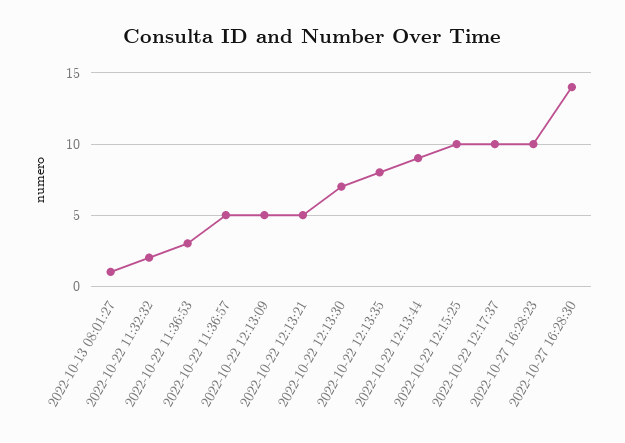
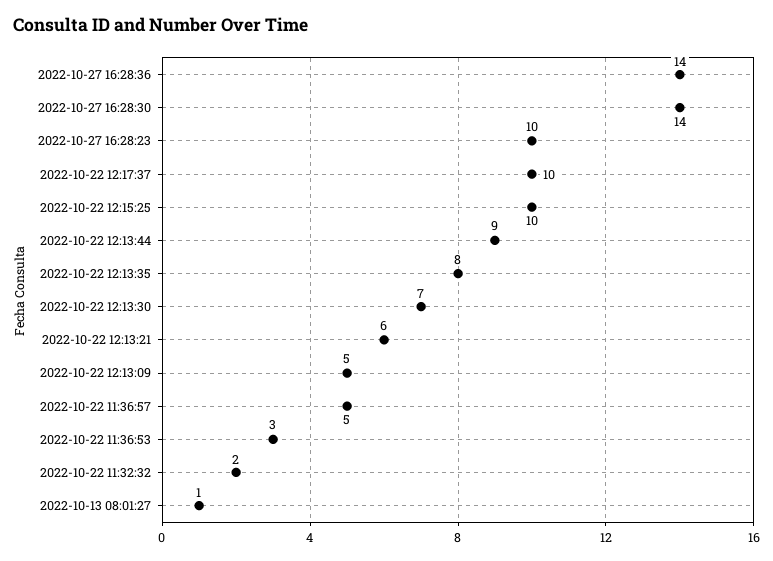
2022-10-22 12:13:21: 5 -> 6
2022-10-27 16:28:36: none -> 14

